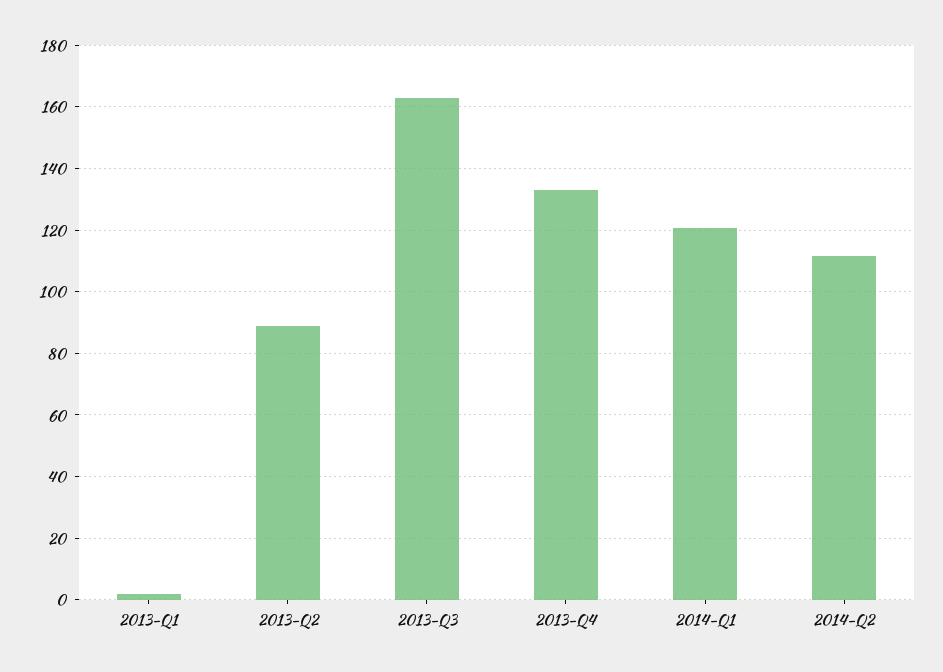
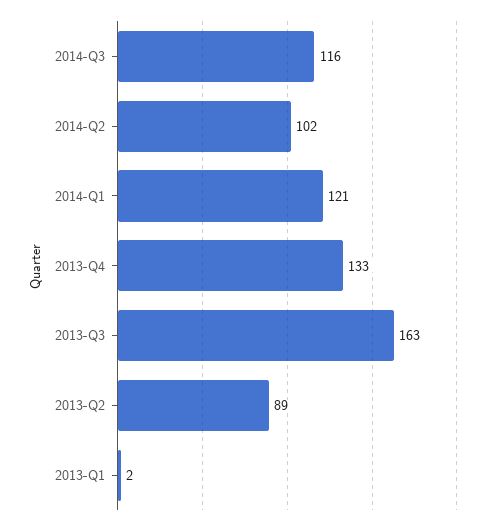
2014-Q2: 112 -> 102
2014-Q3: none -> 116

